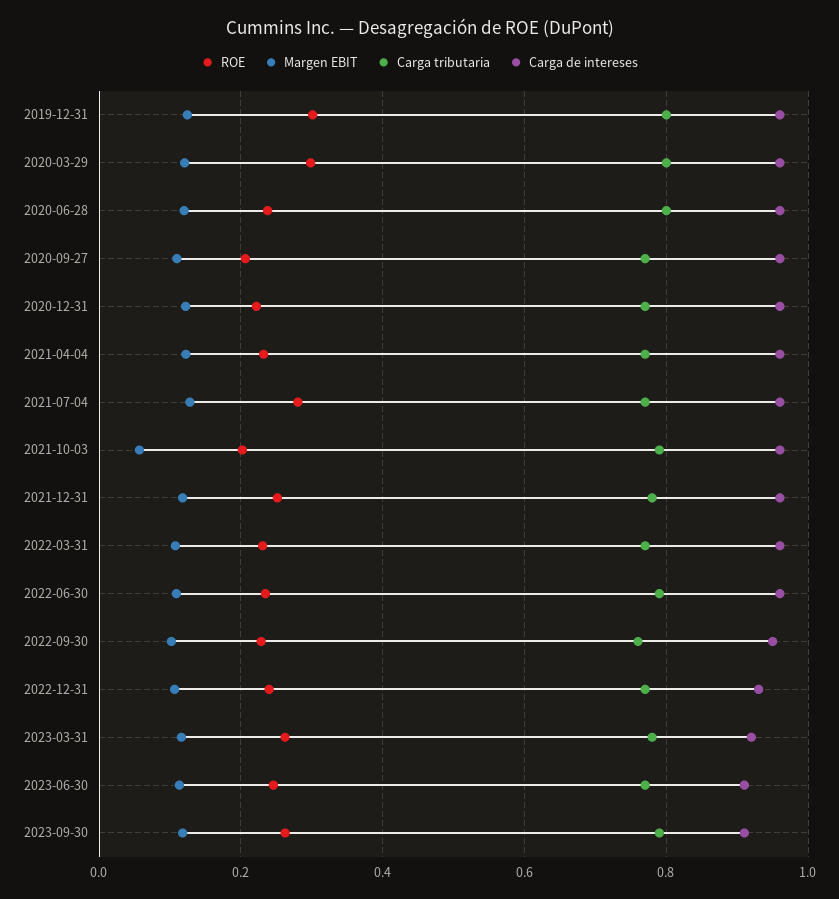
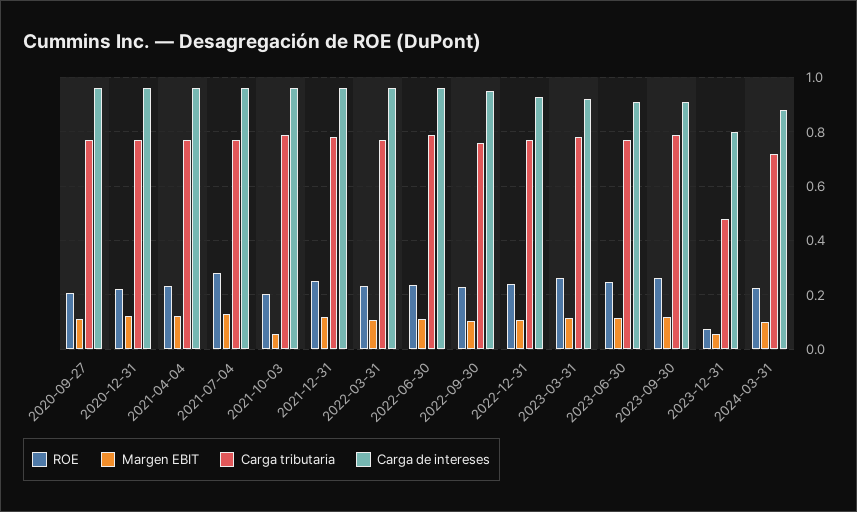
ROE, 2019-12-31: 0.3 -> none
Margen EBIT, 2019-12-31: 0.12 -> none
Carga tributaria, 2019-12-31: 0.8 -> none
Carga de intereses, 2019-12-31: 0.96 -> none
ROE, 2020-03-29: 0.3 -> none
Margen EBIT, 2020-03-29: 0.12 -> none
Carga tributaria, 2020-03-29: 0.8 -> none
Carga de intereses, 2020-03-29: 0.96 -> none
ROE, 2020-06-28: 0.24 -> none
Margen EBIT, 2020-06-28: 0.12 -> none
Carga tributaria, 2020-06-28: 0.8 -> none
Carga de intereses, 2020-06-28: 0.96 -> none
ROE, 2023-12-31: none -> 0.075
Margen EBIT, 2023-12-31: none -> 0.05
Carga tributaria, 2023-12-31: none -> 0.475
Carga de intereses, 2023-12-31: none -> 0.8
ROE, 2024-03-31: none -> 0.225
Margen EBIT, 2024-03-31: none -> 0.1
Carga tributaria, 2024-03-31: none -> 0.725
Carga de intereses, 2024-03-31: none -> 0.875

